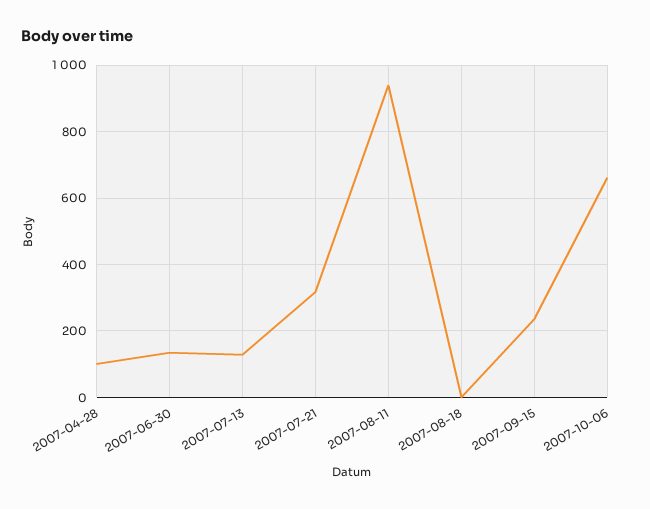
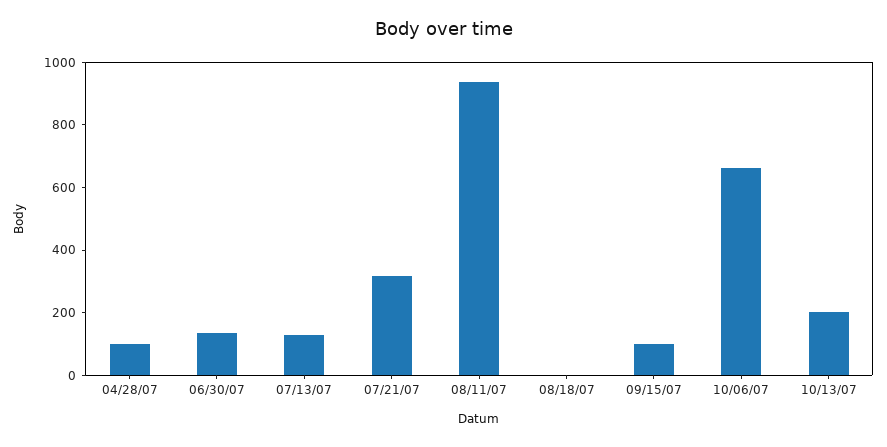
2007-09-15: 240 -> 100
10/13/07: none -> 200

